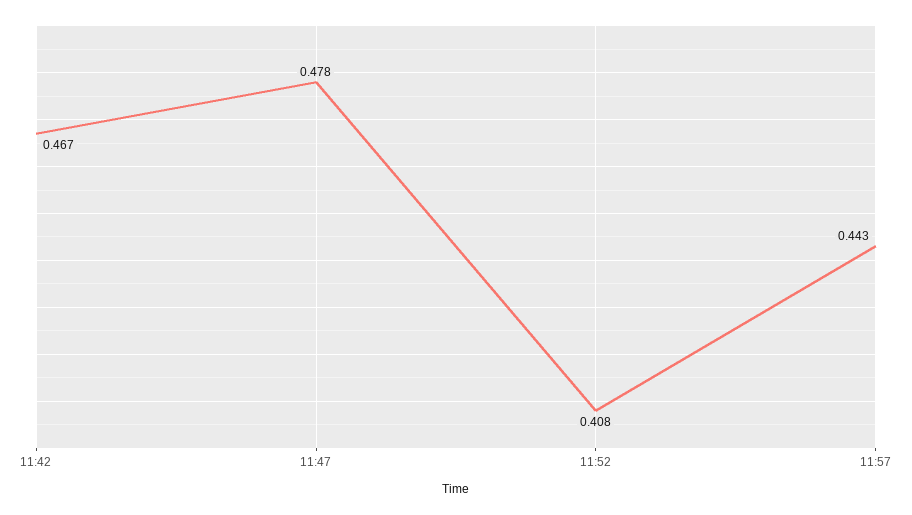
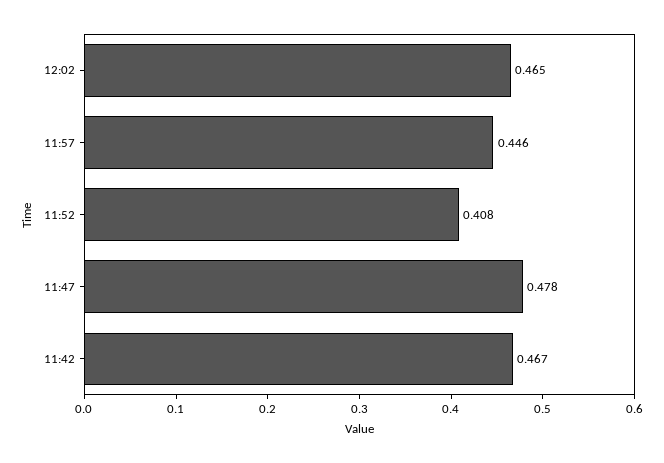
11:57: 0.443 -> 0.446
12:02: none -> 0.465

